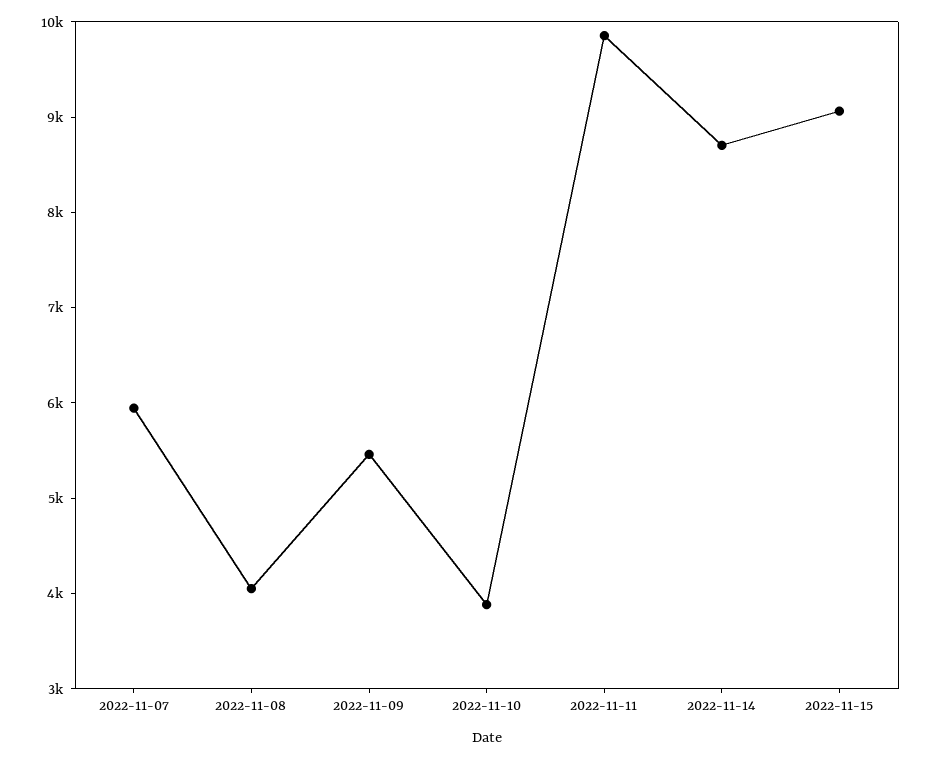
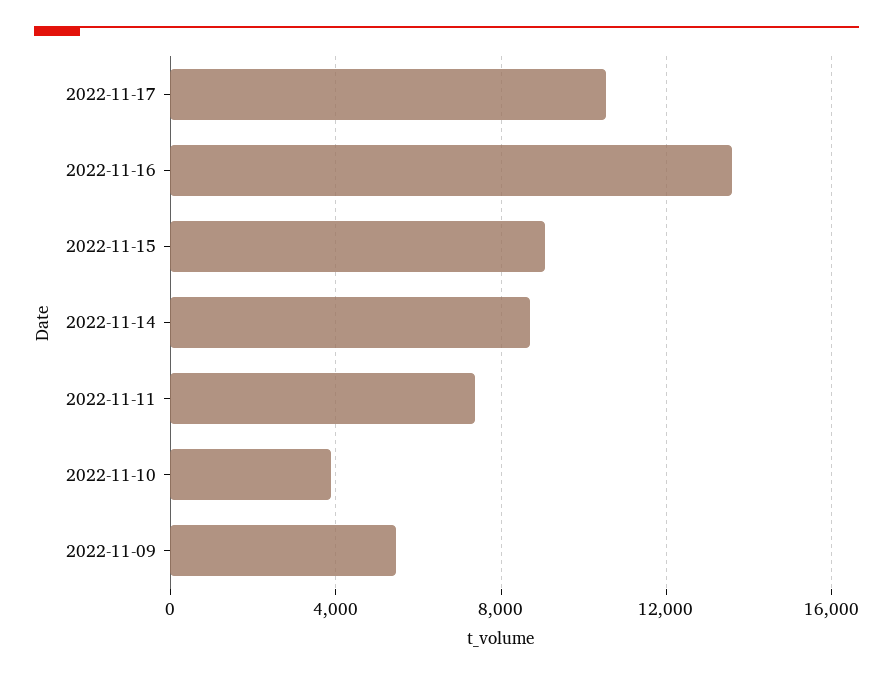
2022-11-07: 6000 -> none
2022-11-08: 4000 -> none
2022-11-11: 9800 -> 7500
2022-11-17: none -> 10500
2022-11-16: none -> 13500

